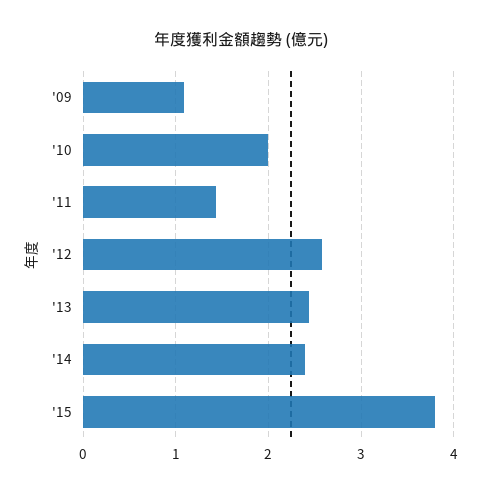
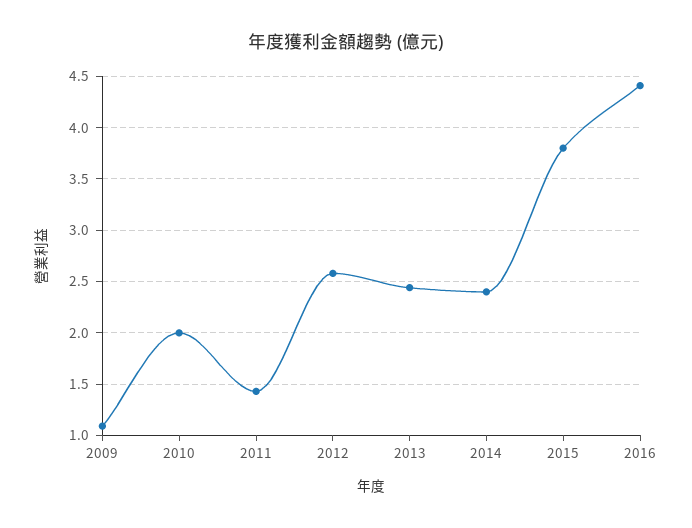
2016: none -> 4.4

